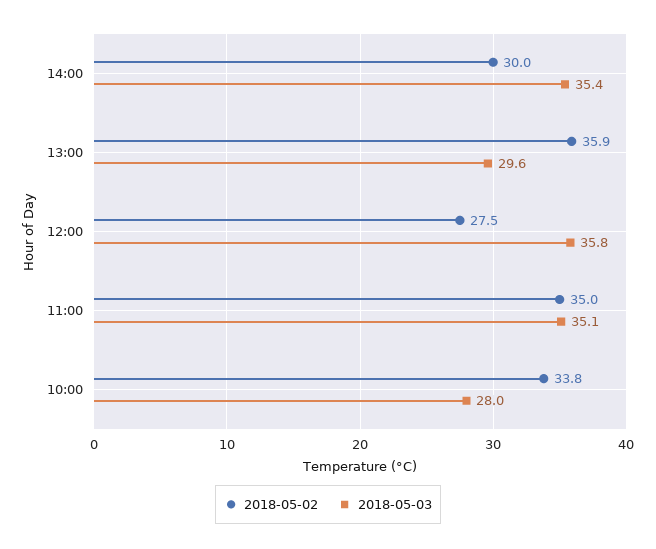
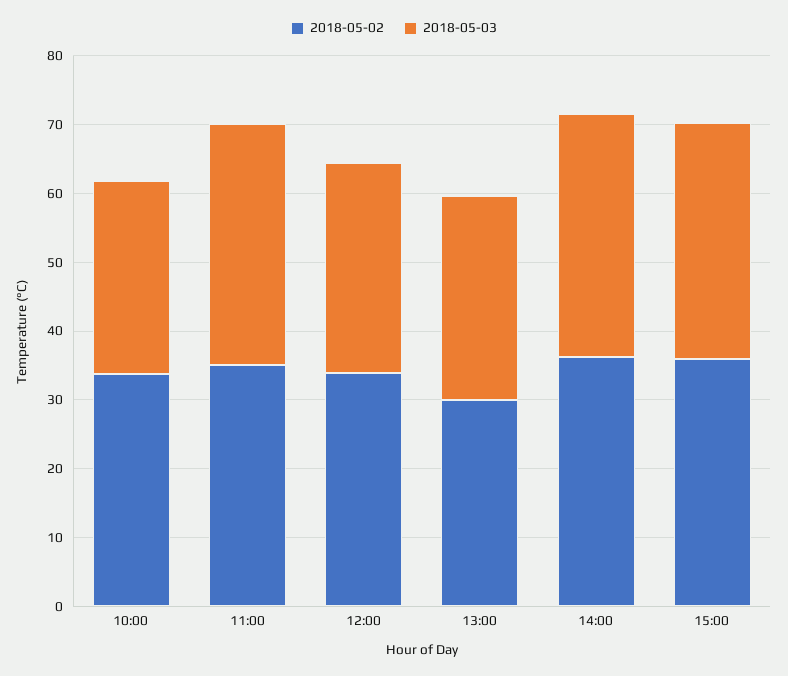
2018-05-02, 14:00: 30 -> 36
2018-05-02, 13:00: 35.9 -> 30
2018-05-02, 12:00: 27.5 -> 34
2018-05-03, 12:00: 35.8 -> 30
2018-05-02, 15:00: none -> 36
2018-05-03, 15:00: none -> 34

